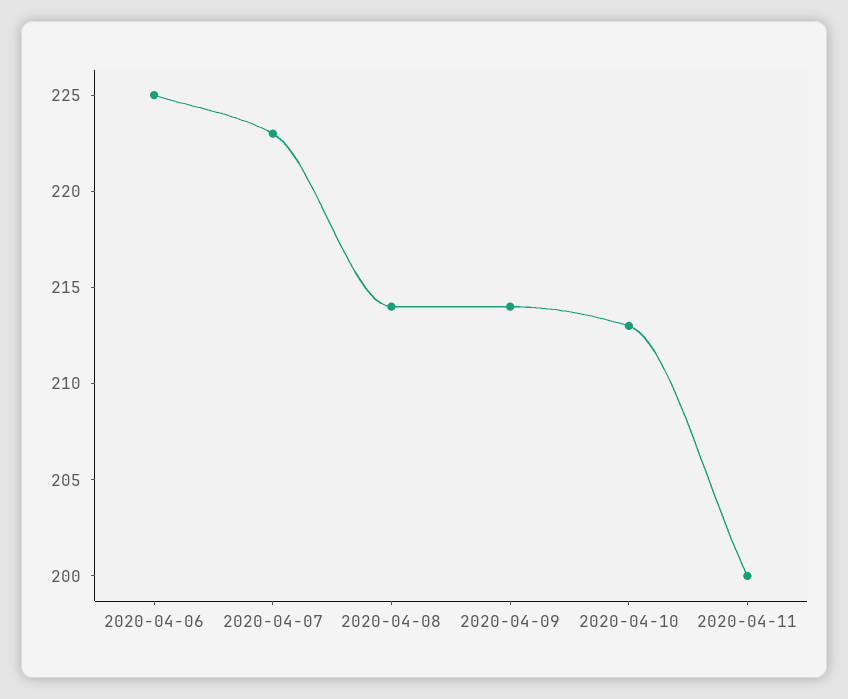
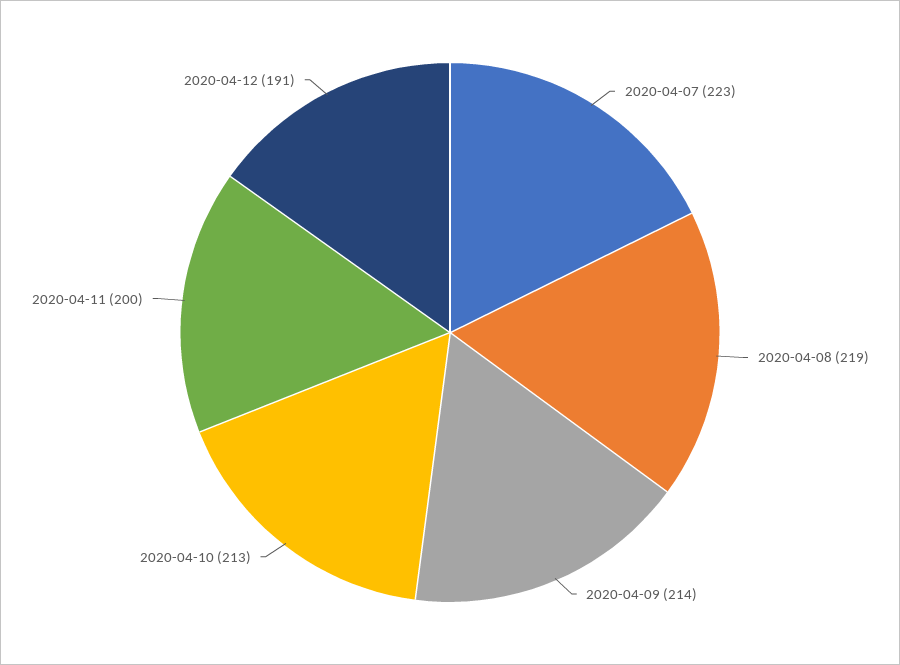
2020-04-06: 225 -> none
2020-04-08: 214 -> 219
2020-04-12: none -> 191

